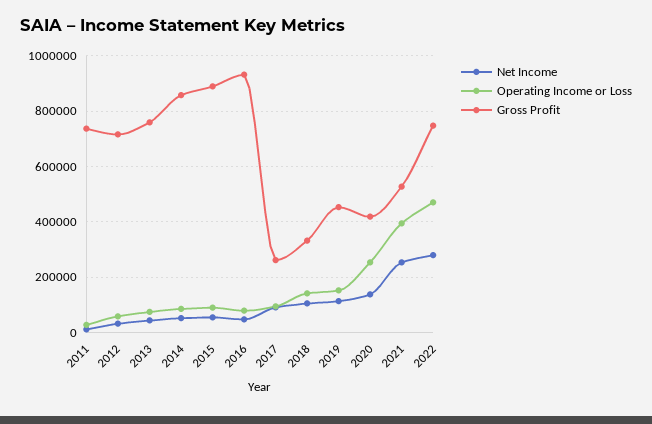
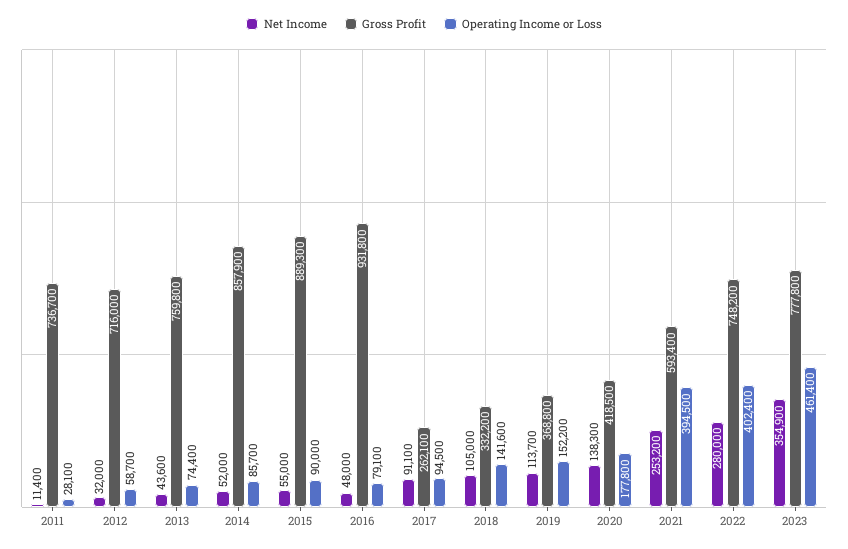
Gross Profit, 2019: 450000 -> 368800
Operating Income or Loss, 2020: 250000 -> 177800
Gross Profit, 2021: 525000 -> 593400
Operating Income or Loss, 2022: 475000 -> 402400
Net Income, 2023: none -> 354900
Gross Profit, 2023: none -> 777800
Operating Income or Loss, 2023: none -> 461400

